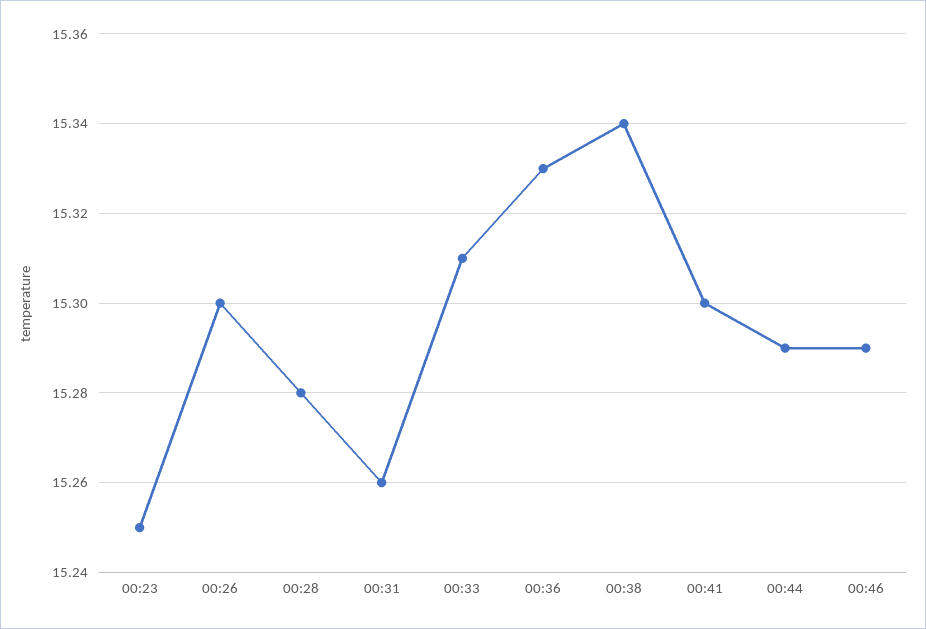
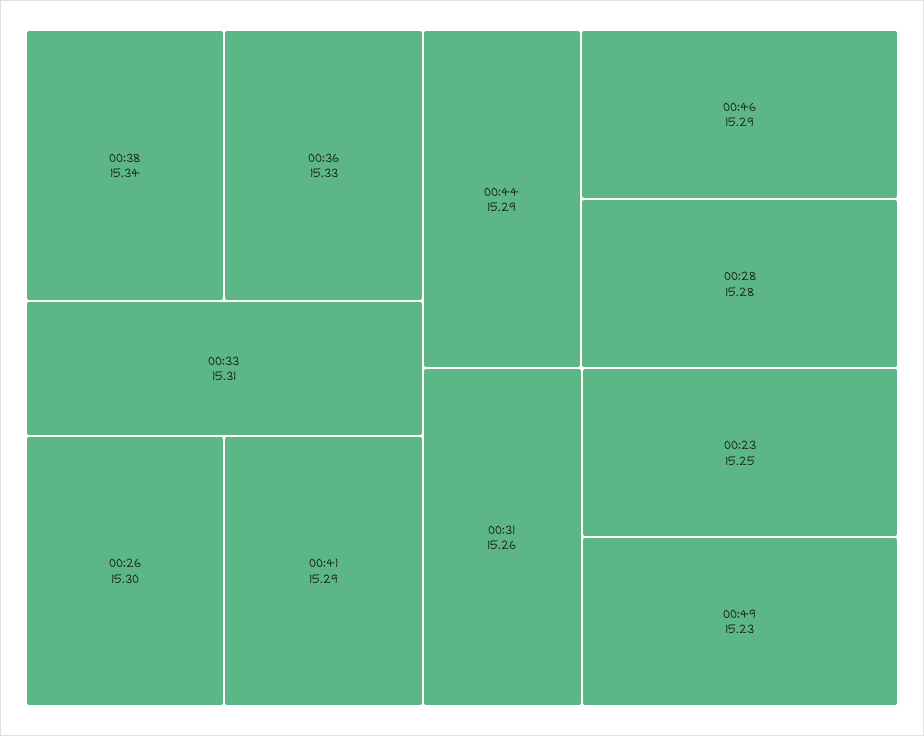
00:41: 15.3 -> 15.29
00:49: none -> 15.23

